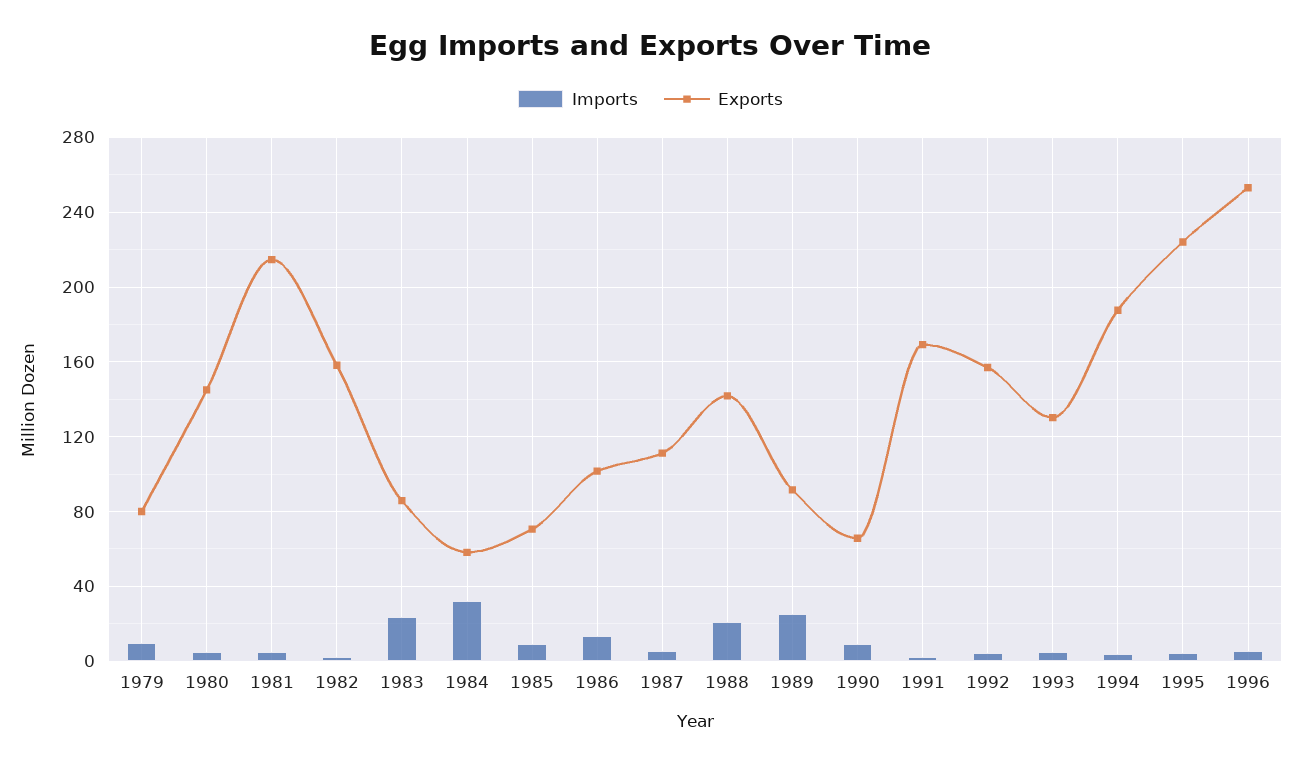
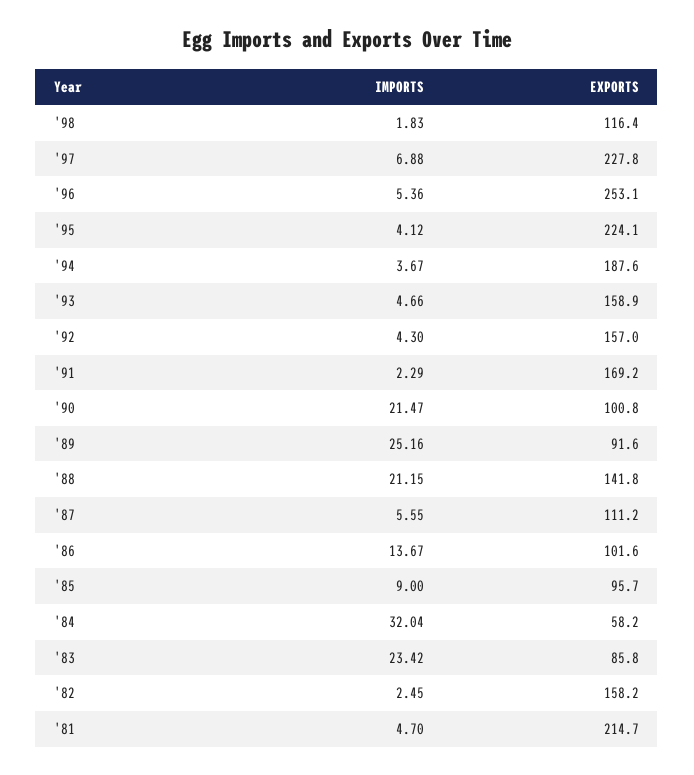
Imports, 1979: 10 -> none
Exports, 1979: 80 -> none
Imports, 1980: 5 -> none
Exports, 1980: 145 -> none
Exports, 1985: 70 -> 95.7
Imports, 1990: 10 -> 21.47
Exports, 1990: 65 -> 100.8
Exports, 1993: 130 -> 158.9
Imports, '98: none -> 1.83
Exports, '98: none -> 116.4
Imports, '97: none -> 6.88
Exports, '97: none -> 227.8

